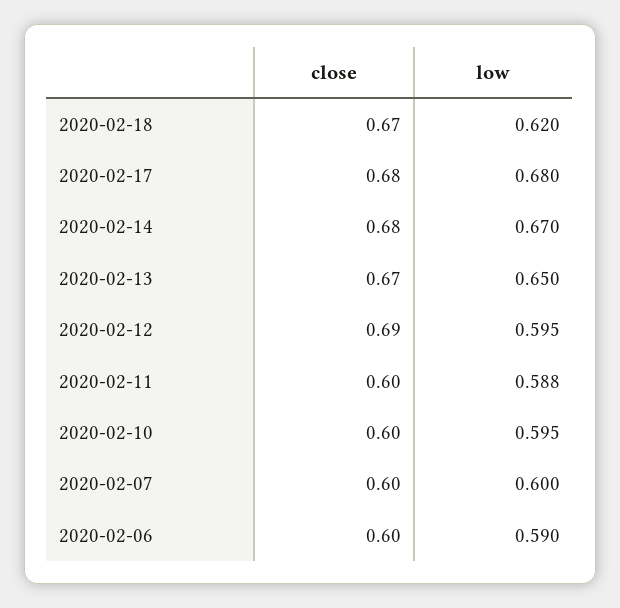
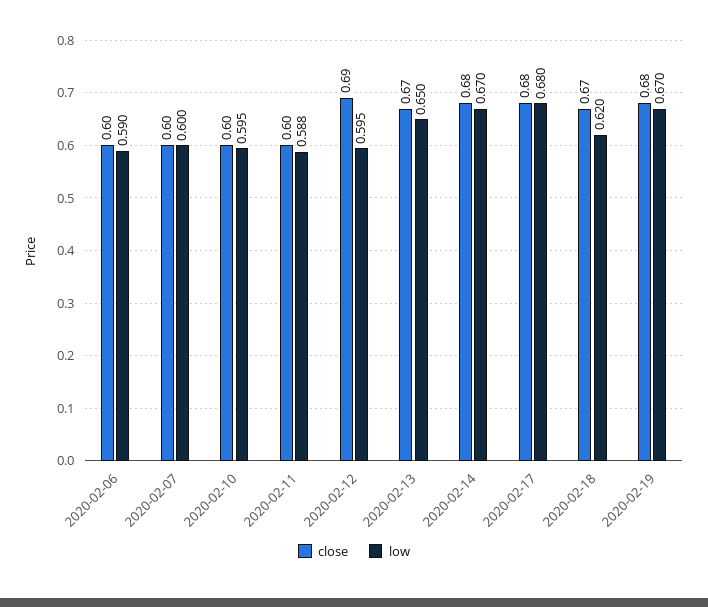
close, 2020-02-19: none -> 0.68
low, 2020-02-19: none -> 0.67

